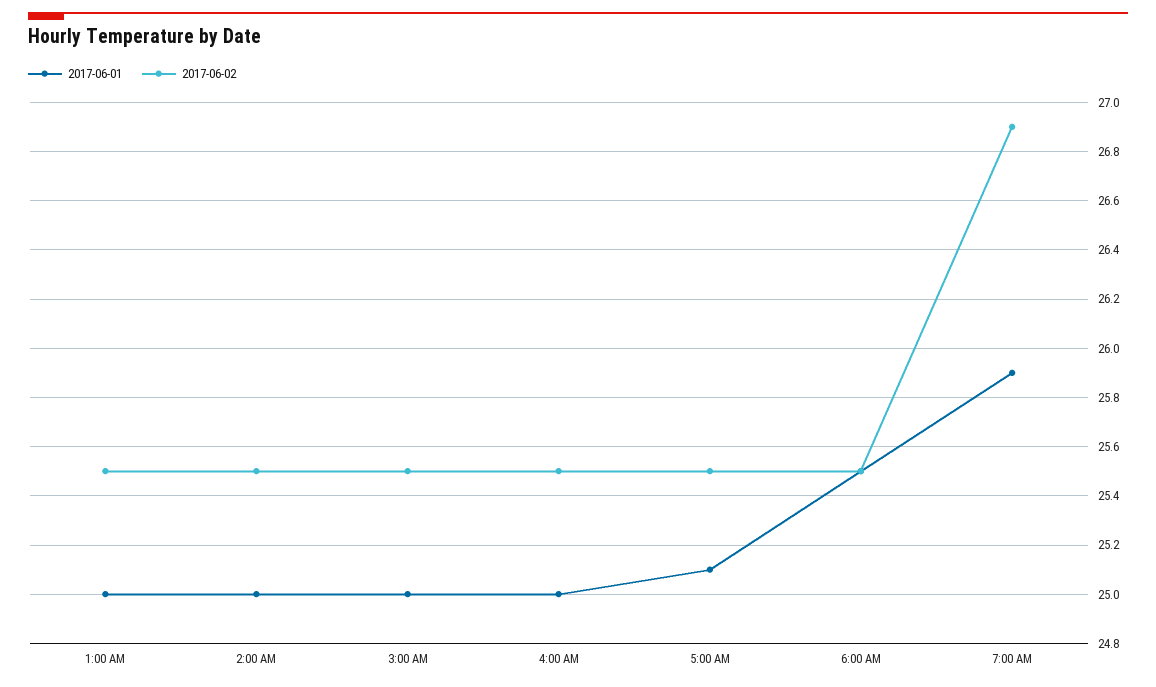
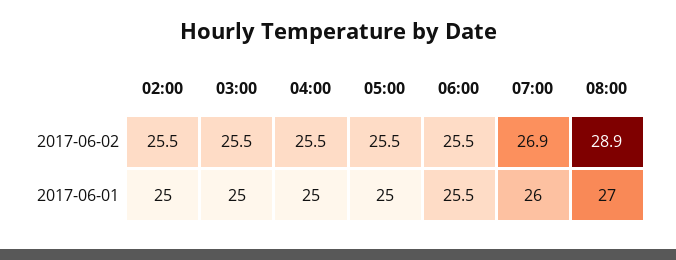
2017-06-01, 1:00 AM: 25 -> none
2017-06-02, 1:00 AM: 25.5 -> none
2017-06-01, 5:00 AM: 25.1 -> 25
2017-06-01, 7:00 AM: 25.9 -> 26
2017-06-02, 08:00: none -> 28.9
2017-06-01, 08:00: none -> 27

